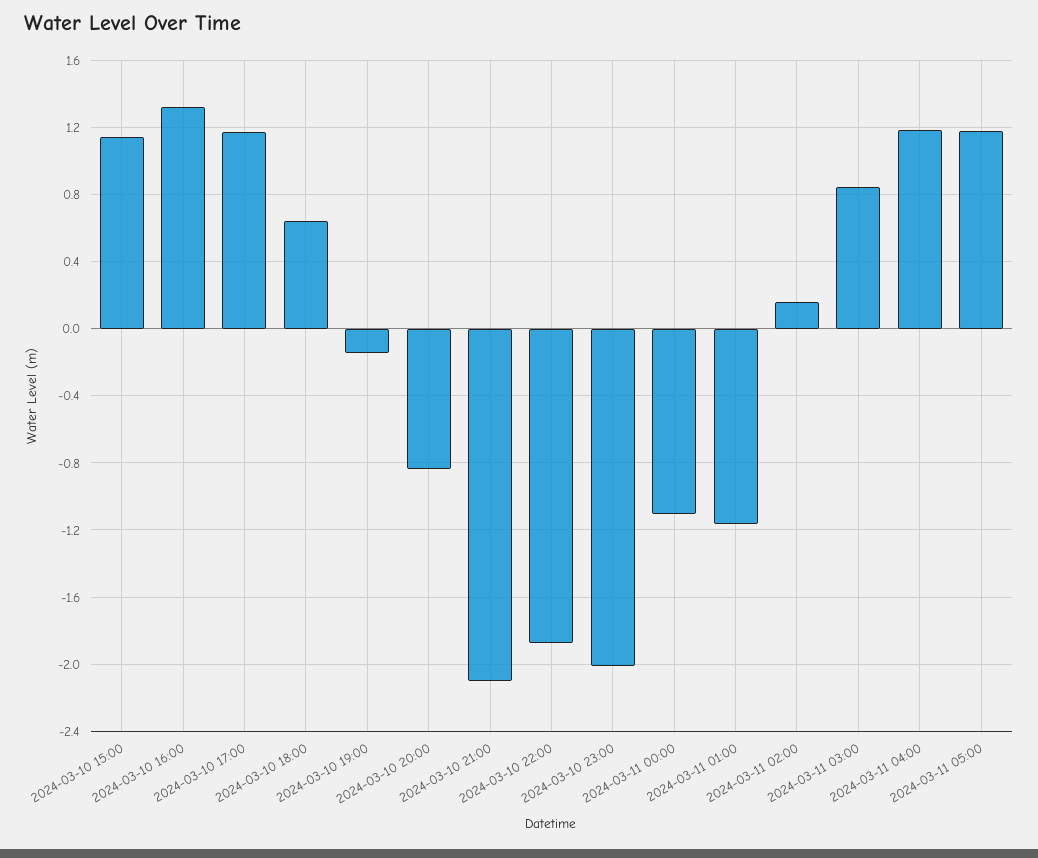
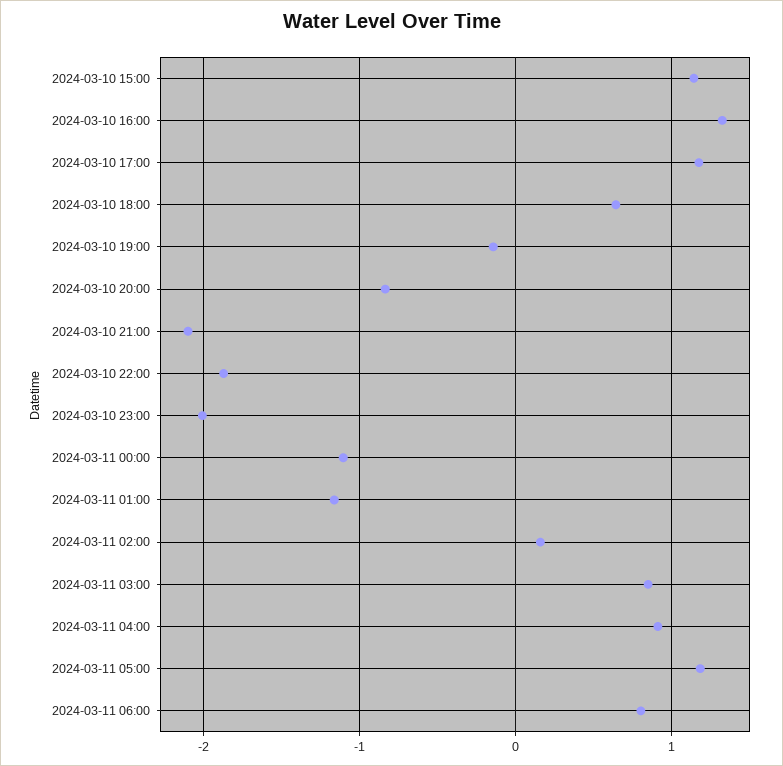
2024-03-11 04:00: 1.2 -> 0.9
2024-03-11 06:00: none -> 0.8

